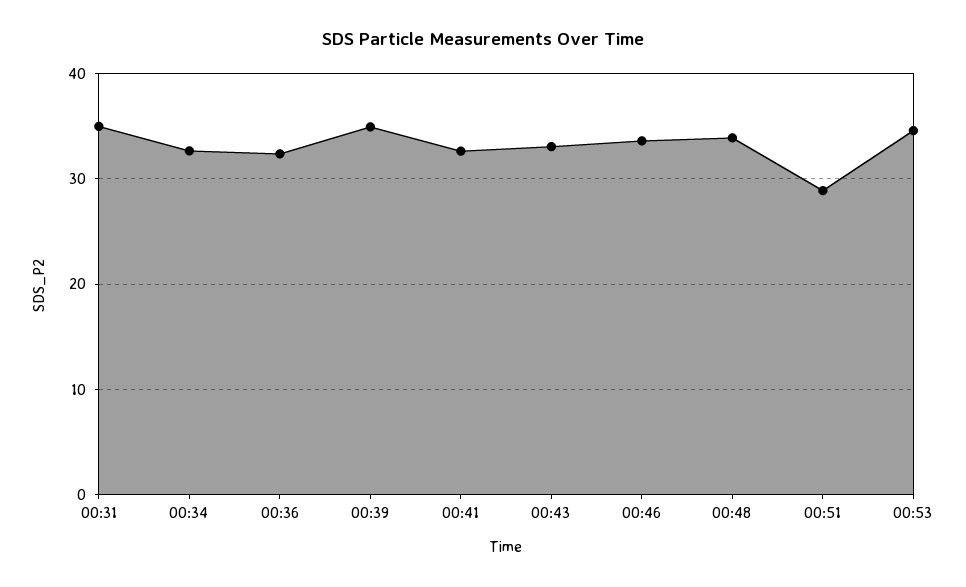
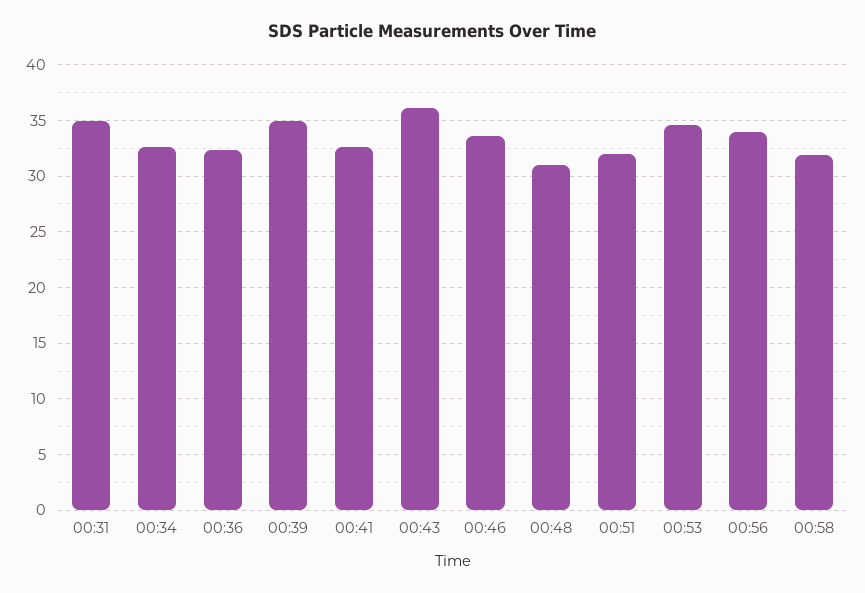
00:43: 33 -> 36
00:48: 34 -> 31
00:51: 29 -> 32
00:56: none -> 34
00:58: none -> 32

